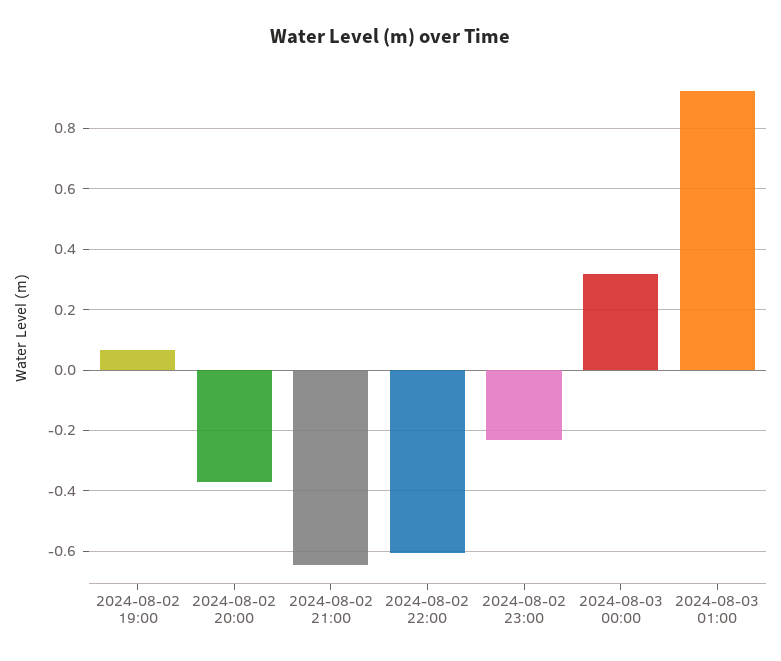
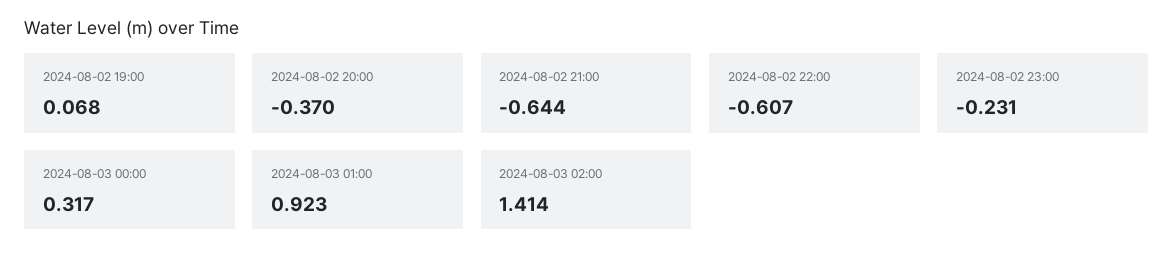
2024-08-03 02:00: none -> 1.414

